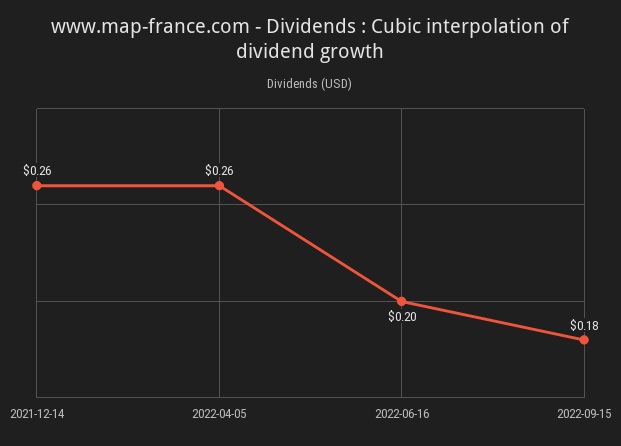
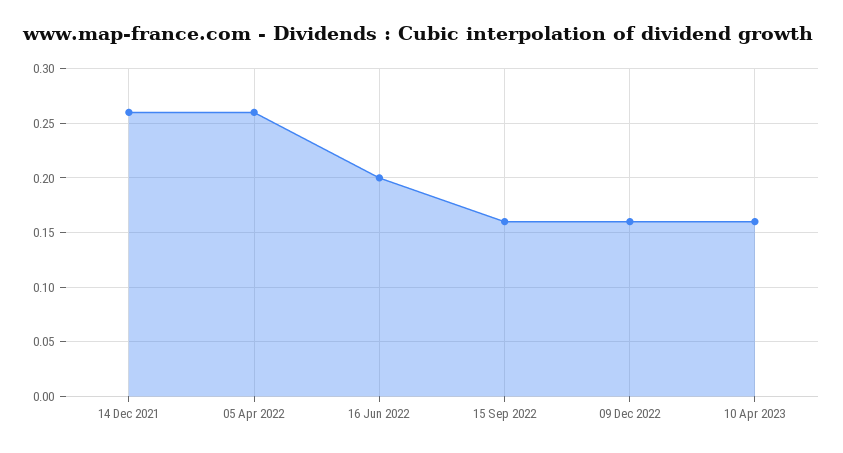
2022-09-15: 0.18 -> 0.16
09 Dec 2022: none -> 0.16
10 Apr 2023: none -> 0.16

